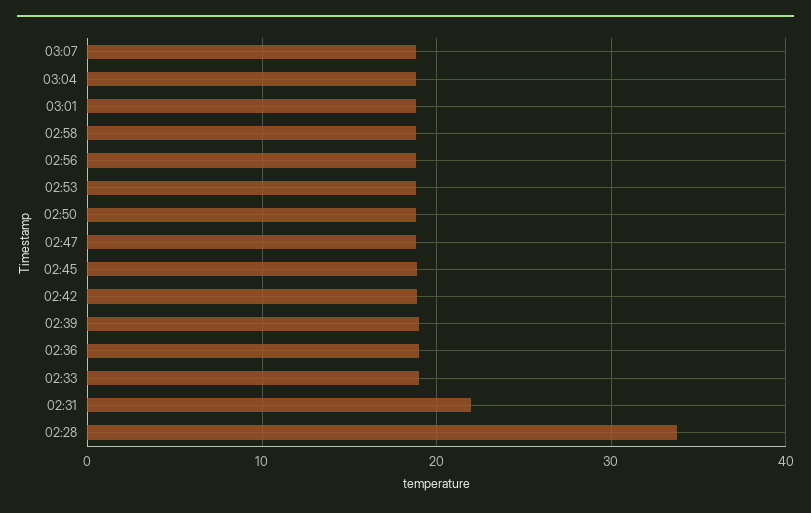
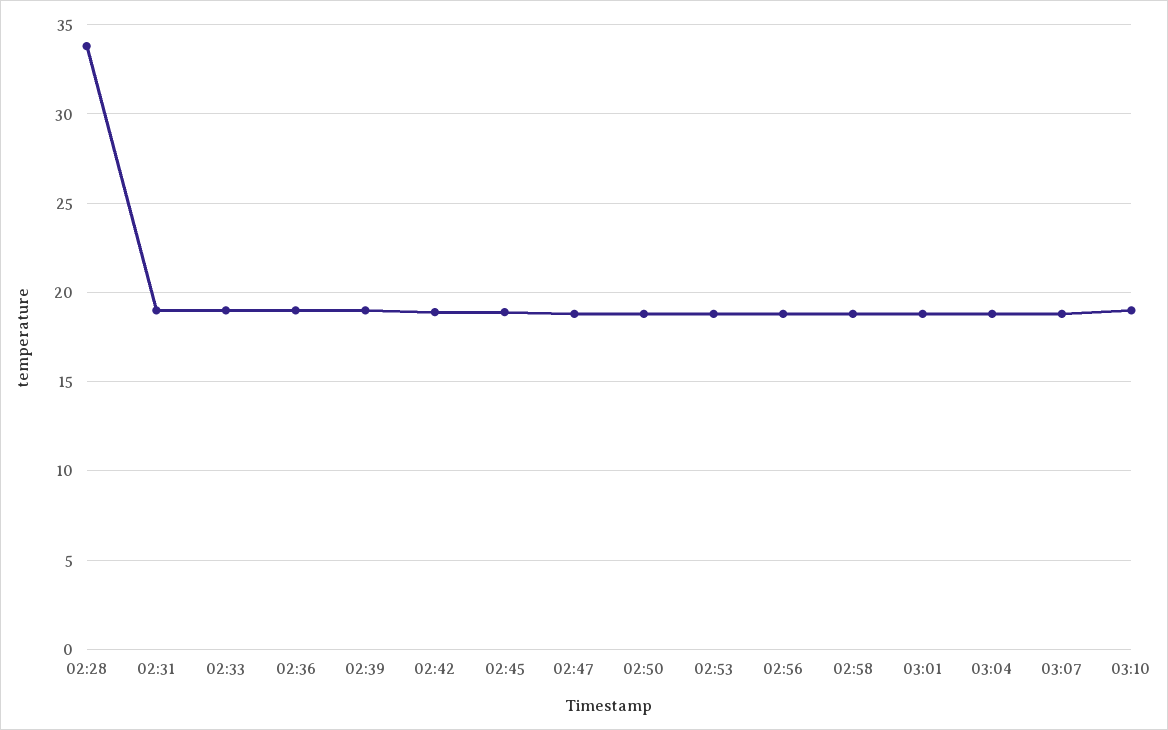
02:31: 22 -> 19
03:10: none -> 19

